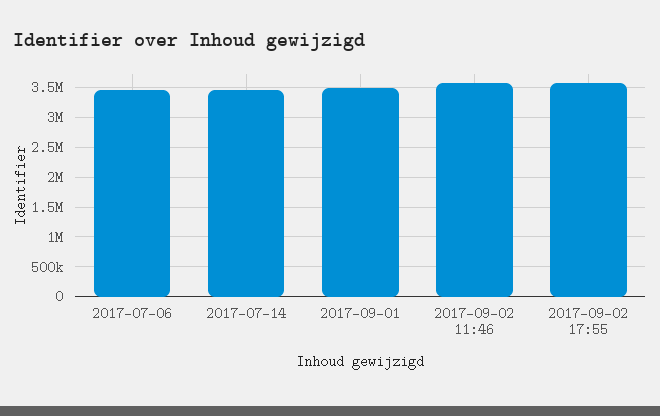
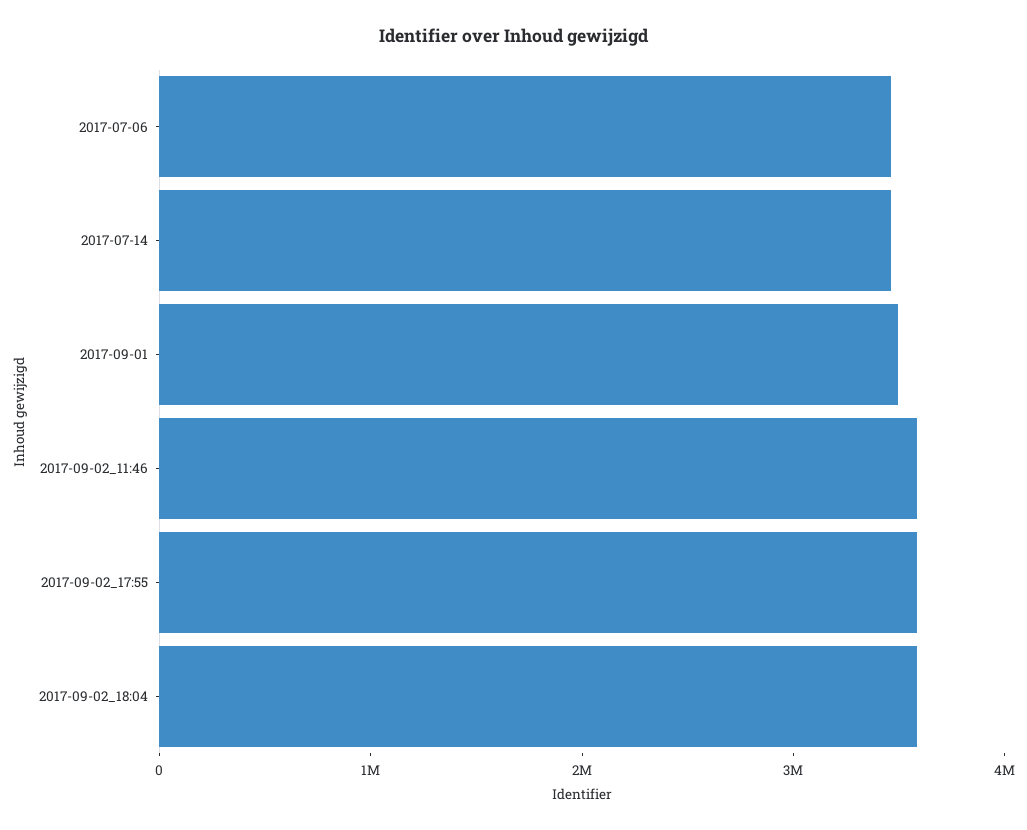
2017-09-02_18:04: none -> 3600000

